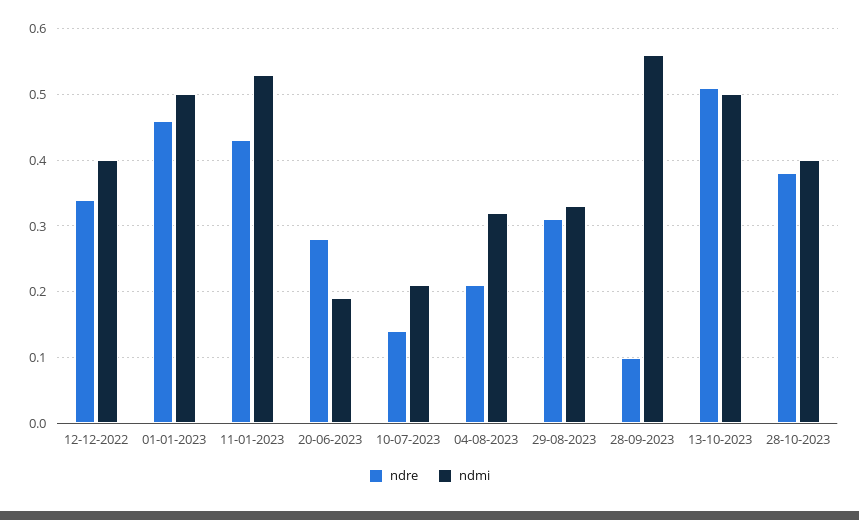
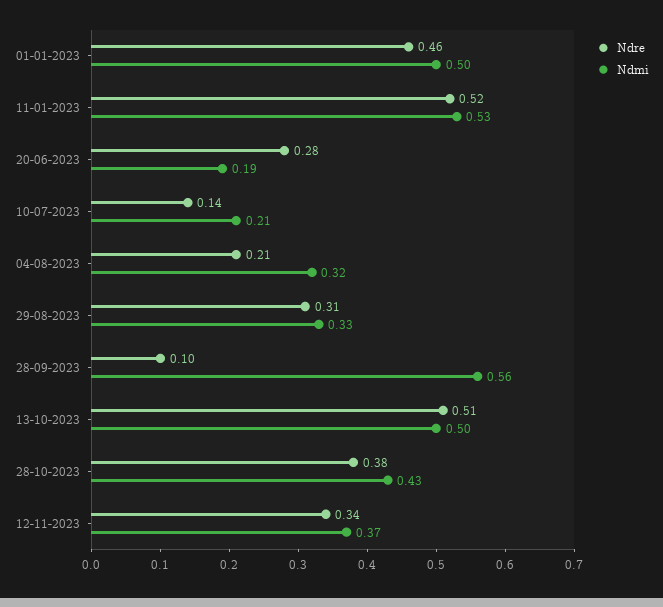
ndre, 12-12-2022: 0.34 -> none
ndmi, 12-12-2022: 0.4 -> none
ndre, 11-01-2023: 0.43 -> 0.52
ndmi, 28-10-2023: 0.4 -> 0.43
ndre, 12-11-2023: none -> 0.34
ndmi, 12-11-2023: none -> 0.37

